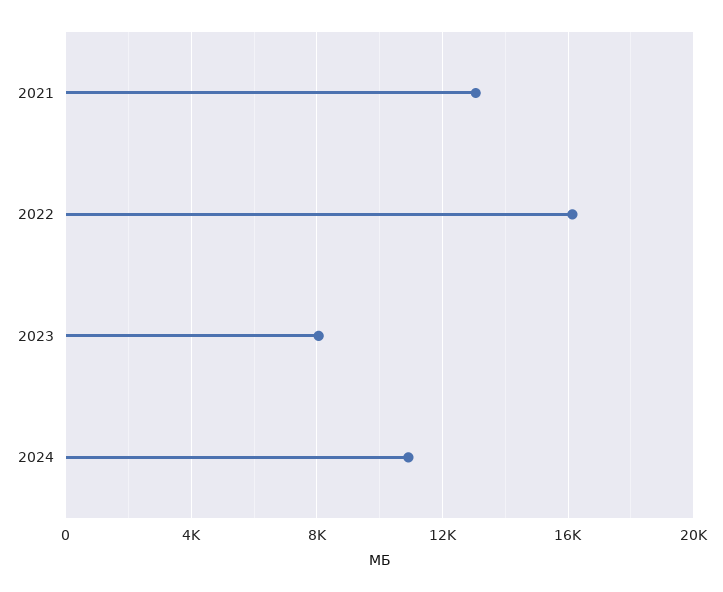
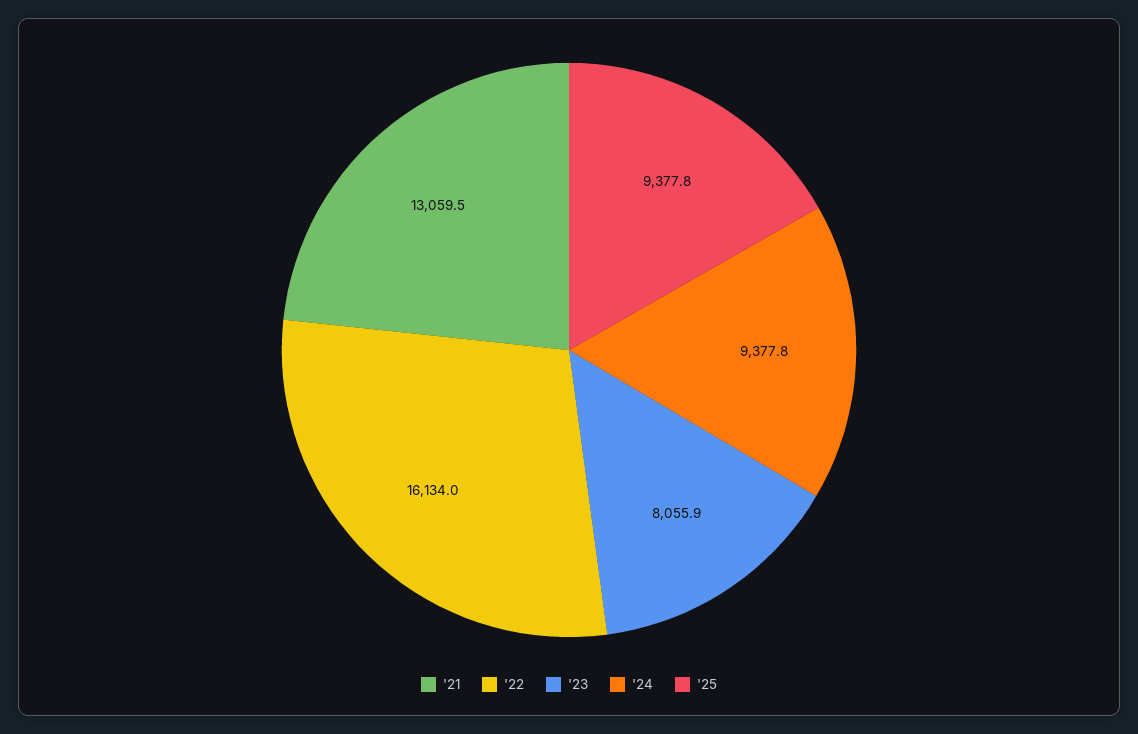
2024: 11000 -> 9377.8
'25: none -> 9377.8

